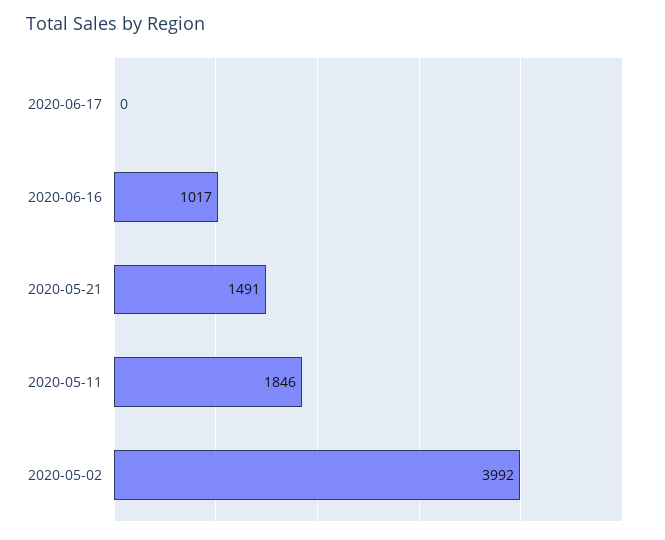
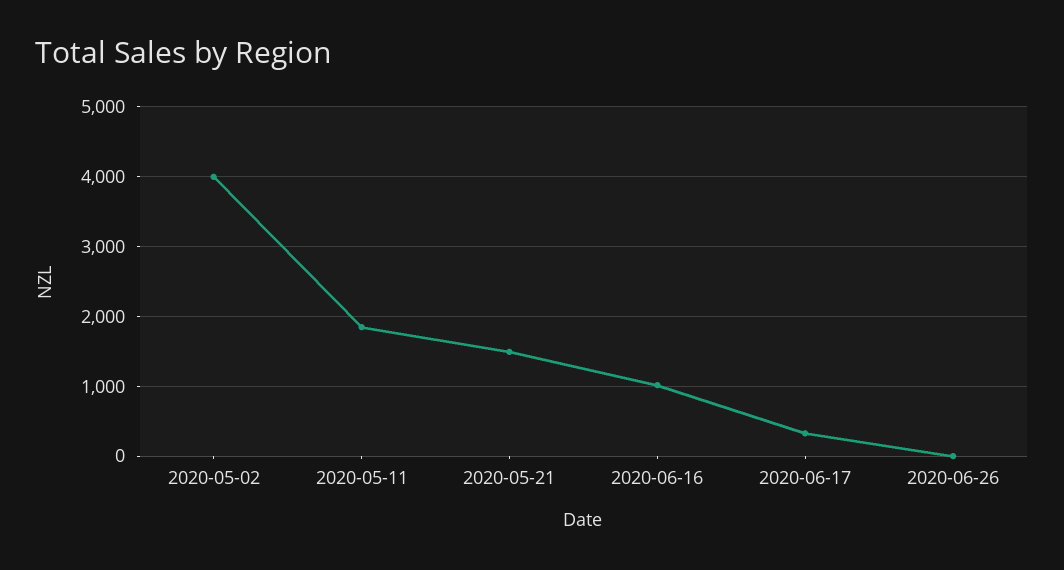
2020-06-17: 0 -> 300
2020-06-26: none -> 0

